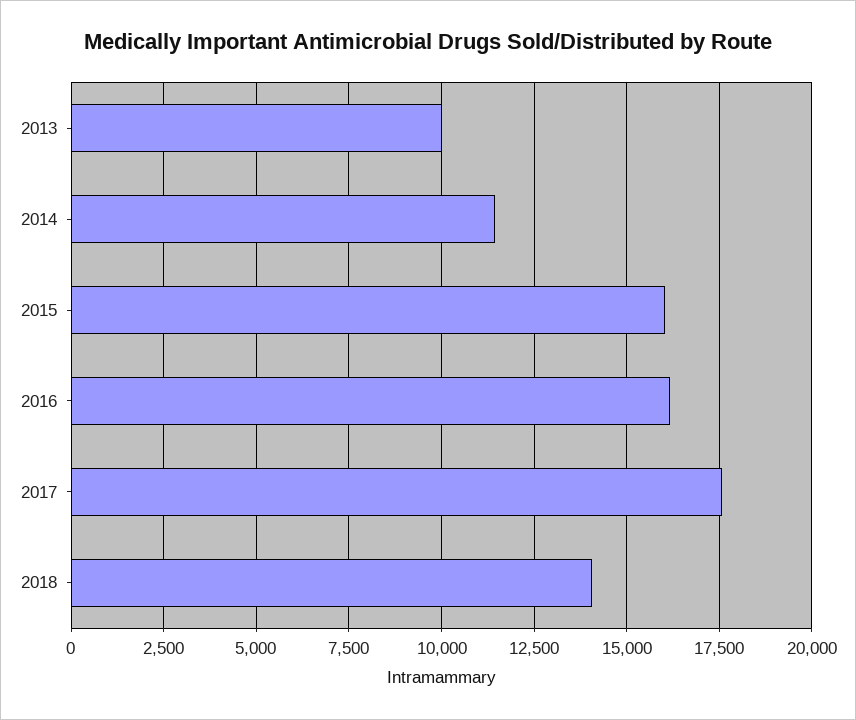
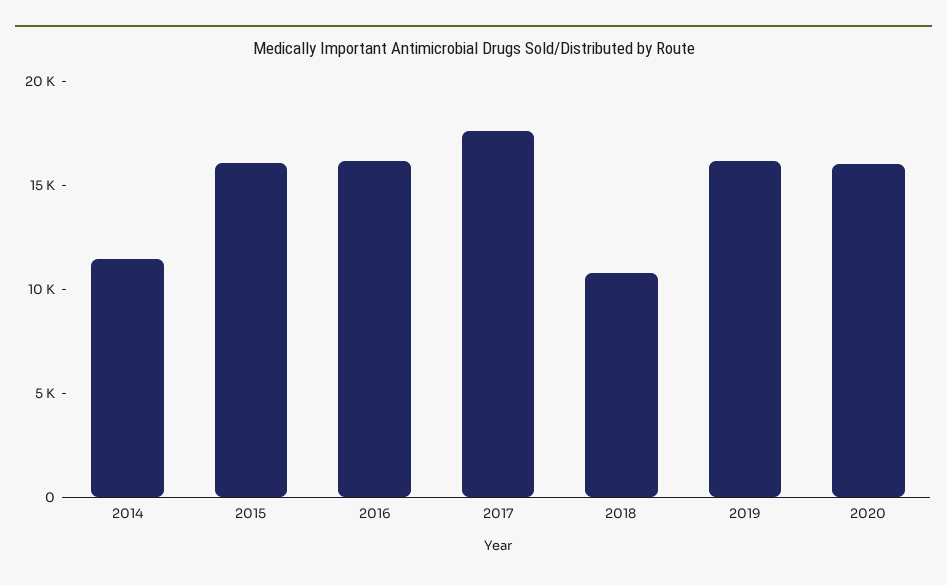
2013: 10000 -> none
2018: 14000 -> 11000
2019: none -> 16000
2020: none -> 16000

